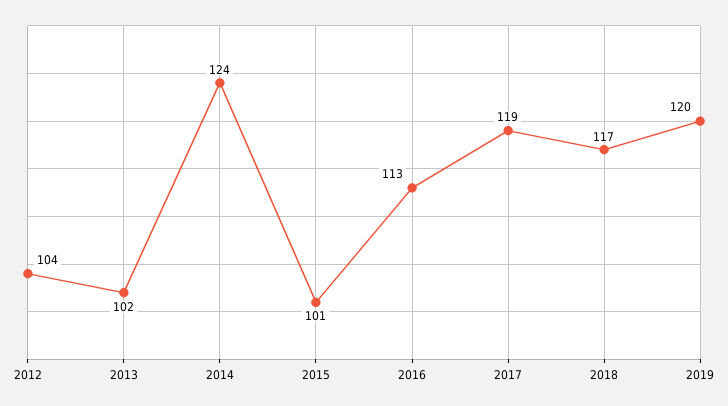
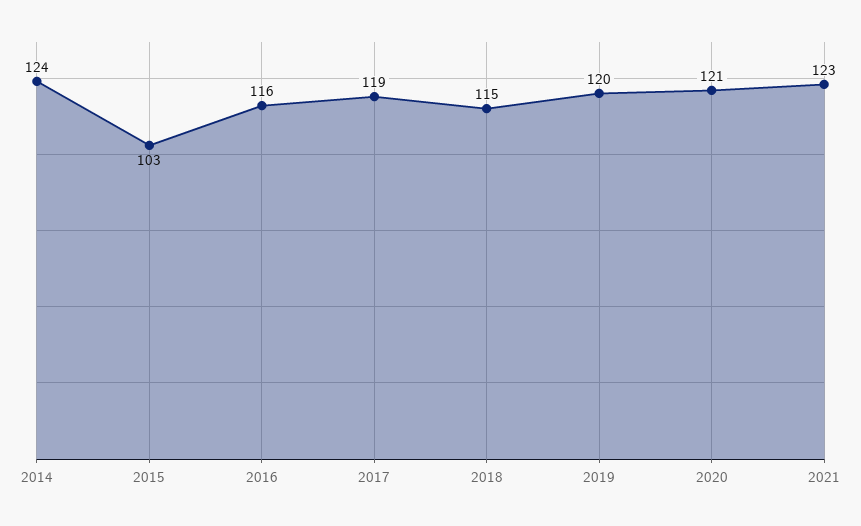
2012: 104 -> none
2013: 102 -> none
2015: 101 -> 103
2016: 113 -> 116
2018: 117 -> 115
2020: none -> 121
2021: none -> 123

